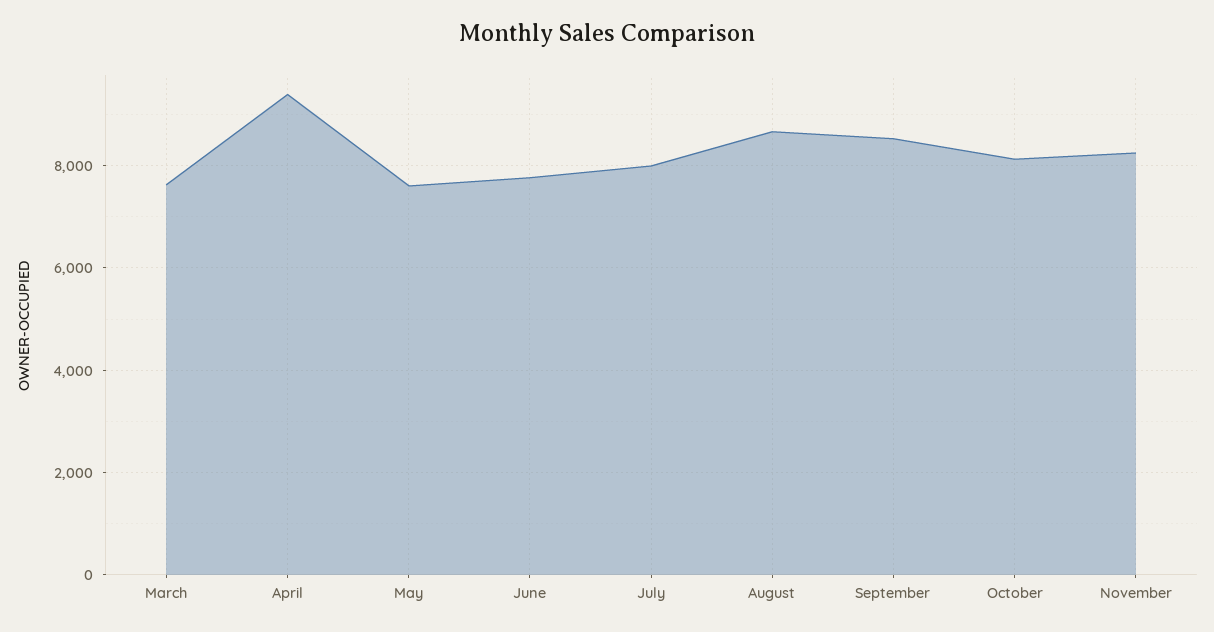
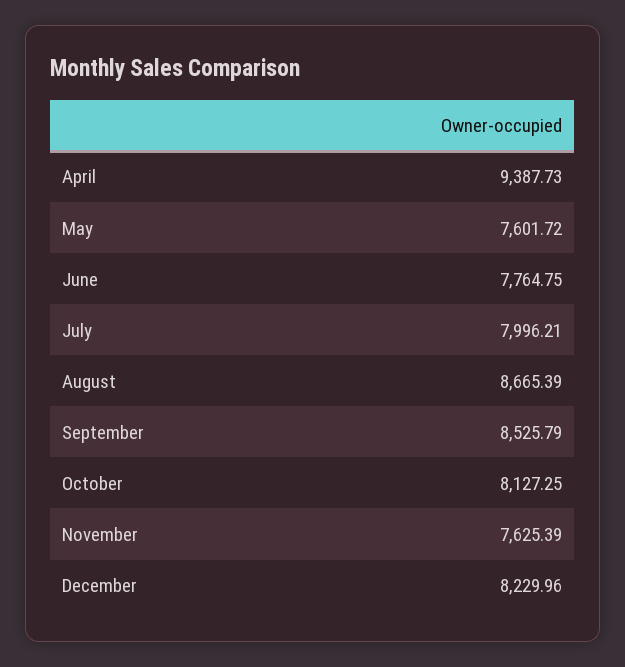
March: 7600 -> none
November: 8200 -> 7625.39
December: none -> 8229.96

